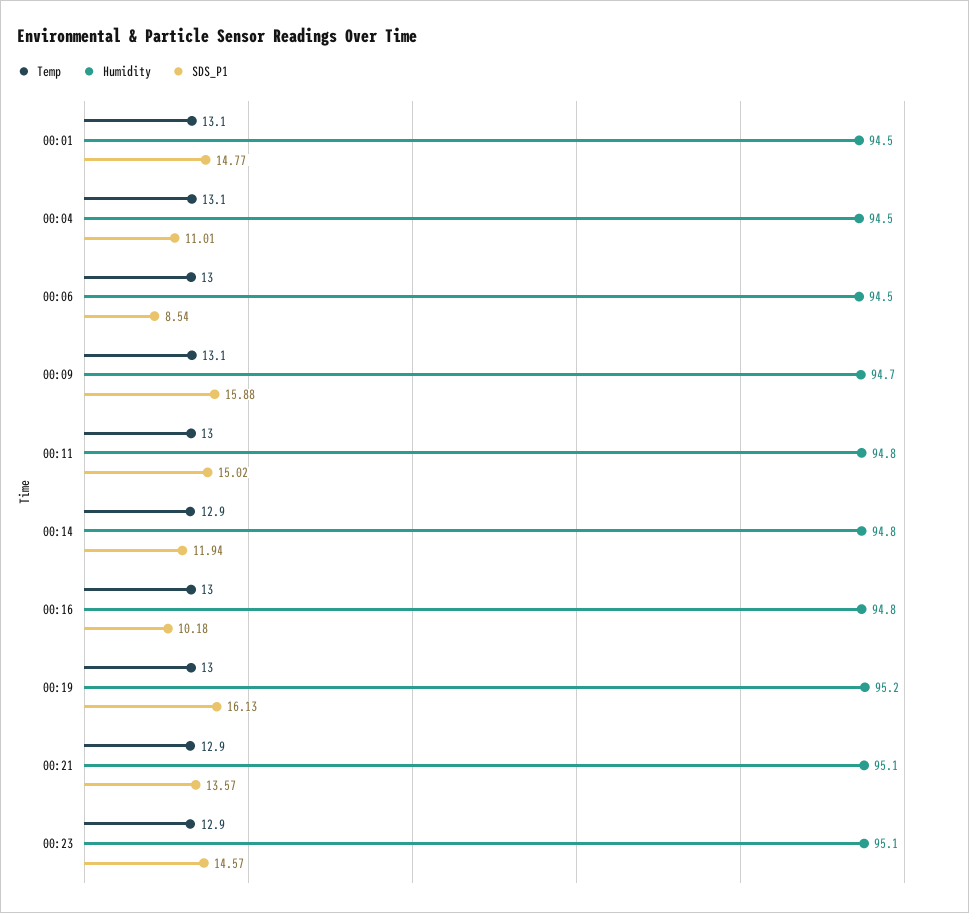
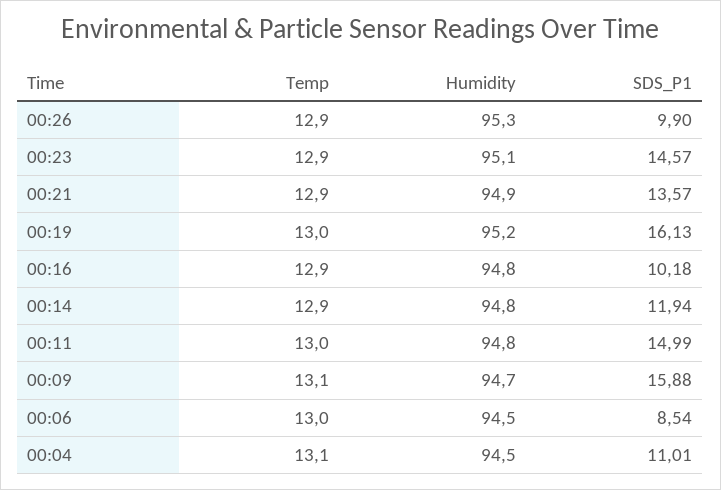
Temp, 00:01: 13.1 -> none
Humidity, 00:01: 94.5 -> none
SDS_P1, 00:01: 14.77 -> none
SDS_P1, 00:11: 15.02 -> 14.99
Temp, 00:16: 13 -> 12.9
Humidity, 00:21: 95.1 -> 94.9
Temp, 00:26: none -> 12.9
Humidity, 00:26: none -> 95.3
SDS_P1, 00:26: none -> 9.9

